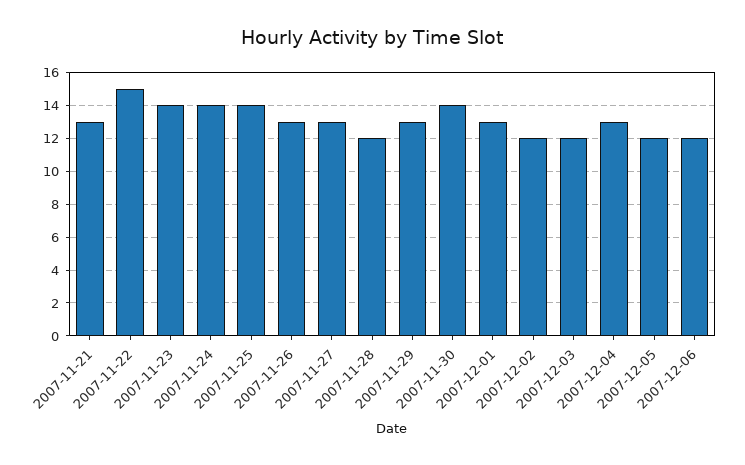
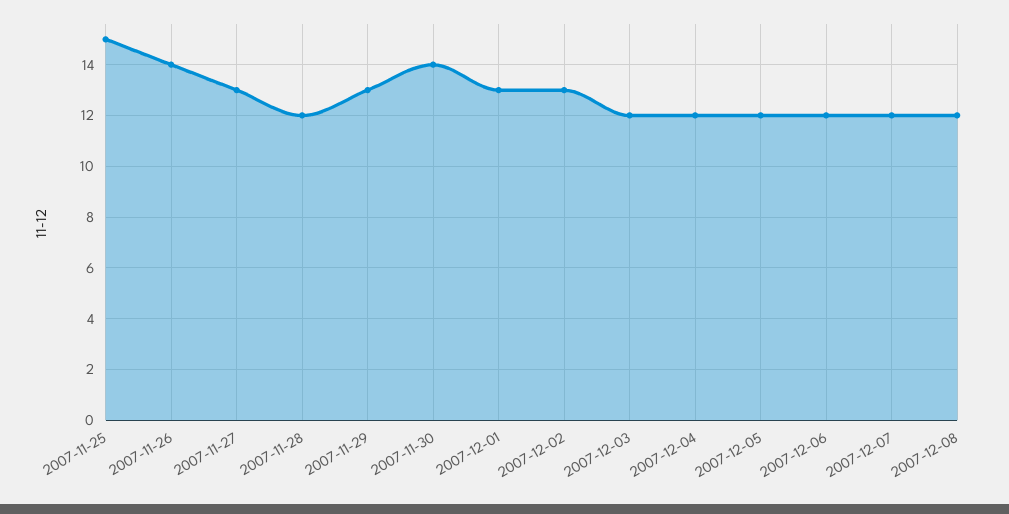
2007-11-21: 13 -> none
2007-11-22: 15 -> none
2007-11-23: 14 -> none
2007-11-24: 14 -> none
2007-11-25: 14 -> 15
2007-11-26: 13 -> 14
2007-12-02: 12 -> 13
2007-12-04: 13 -> 12
2007-12-07: none -> 12
2007-12-08: none -> 12

